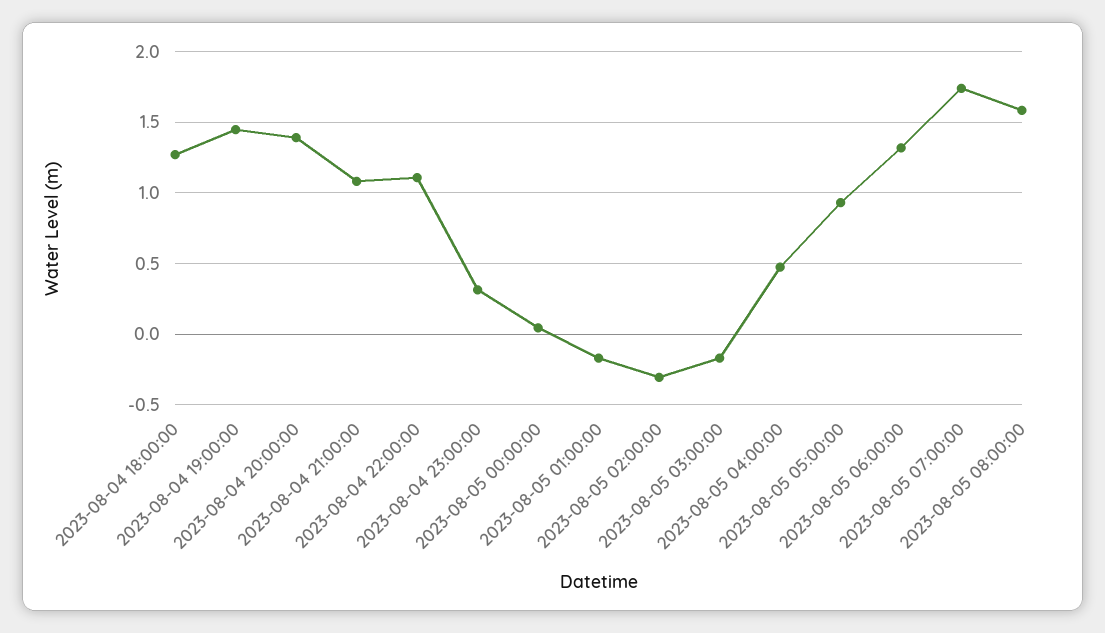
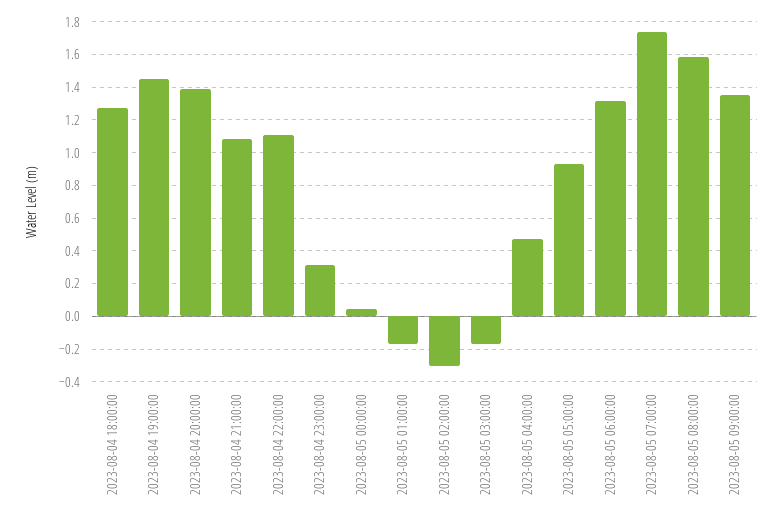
2023-08-05 09:00:00: none -> 1.35

